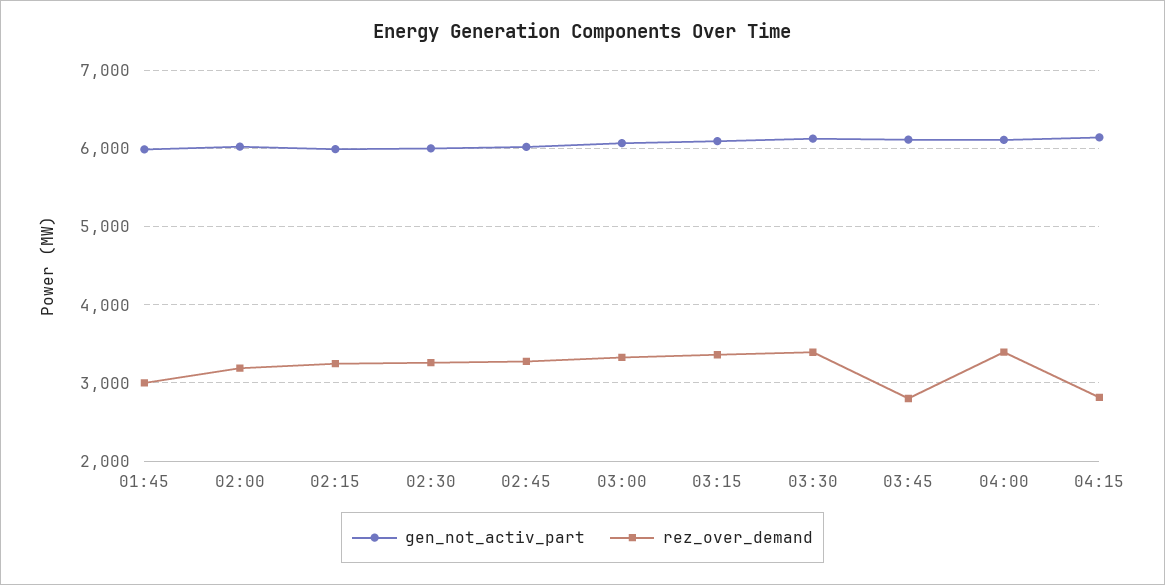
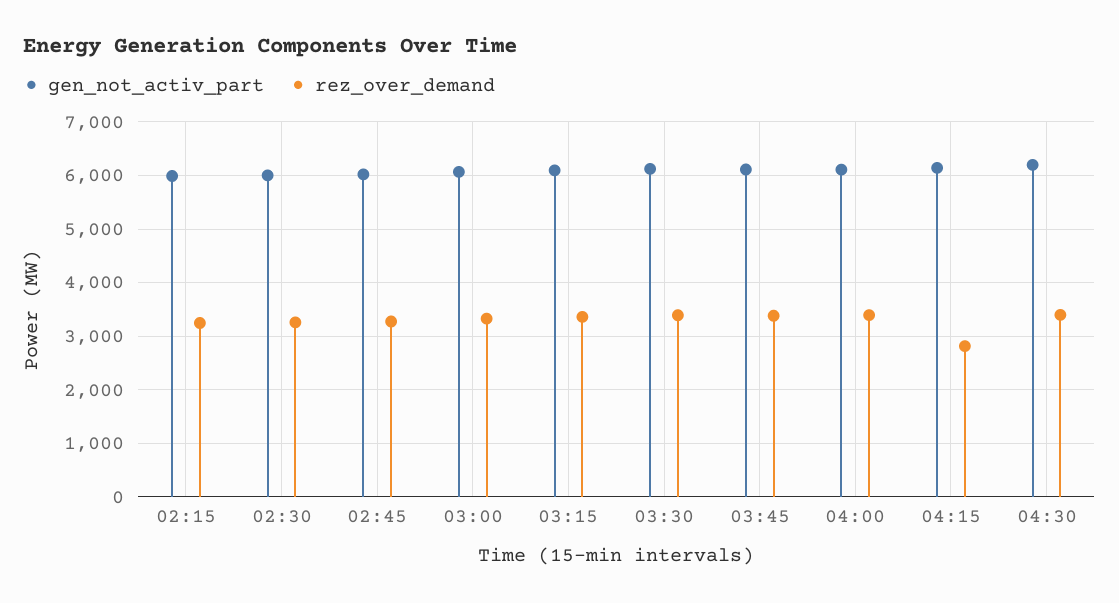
gen_not_activ_part, 01:45: 6000 -> none
rez_over_demand, 01:45: 3000 -> none
gen_not_activ_part, 02:00: 6000 -> none
rez_over_demand, 02:00: 3200 -> none
rez_over_demand, 03:45: 2800 -> 3400
gen_not_activ_part, 04:30: none -> 6200
rez_over_demand, 04:30: none -> 3400

